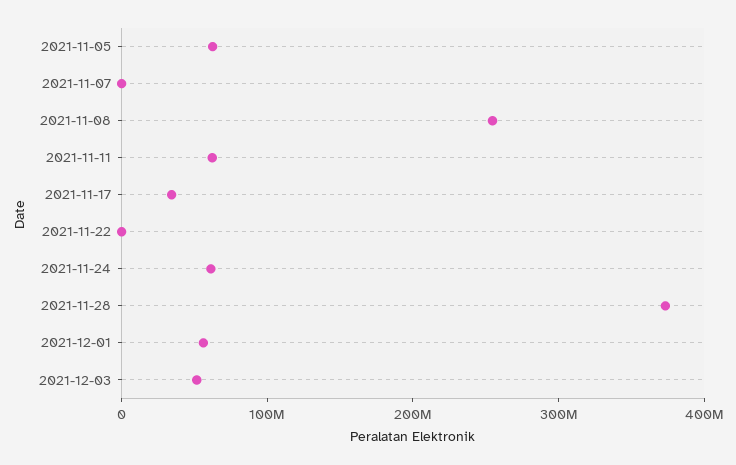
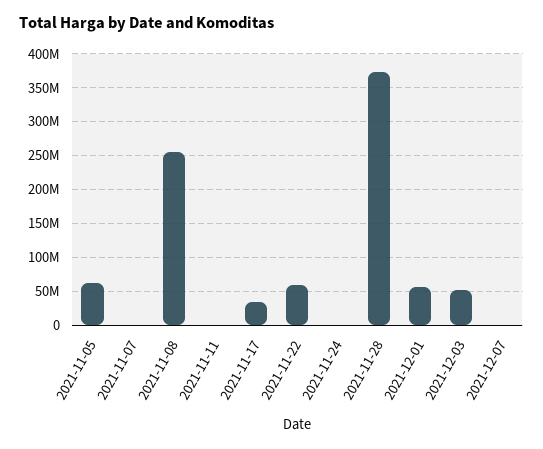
2021-11-11: 60000000 -> 0
2021-11-22: 0 -> 60000000
2021-11-24: 60000000 -> 0
2021-12-07: none -> 0

